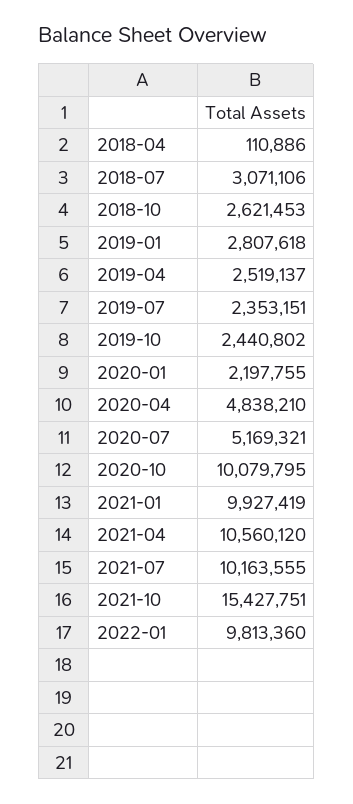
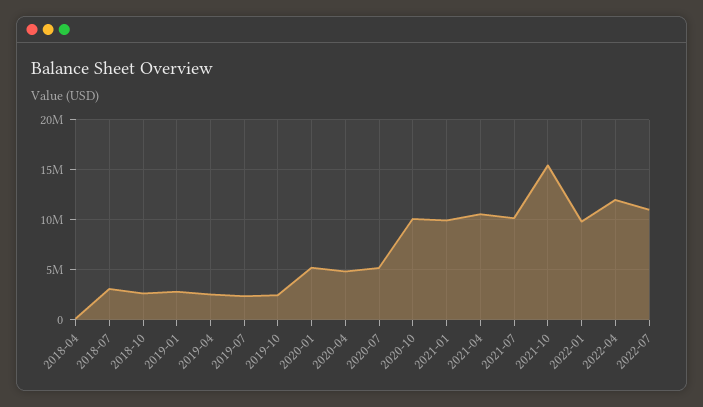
2020-01: 2197755 -> 5000000
2022-04: none -> 12000000
2022-07: none -> 11000000

